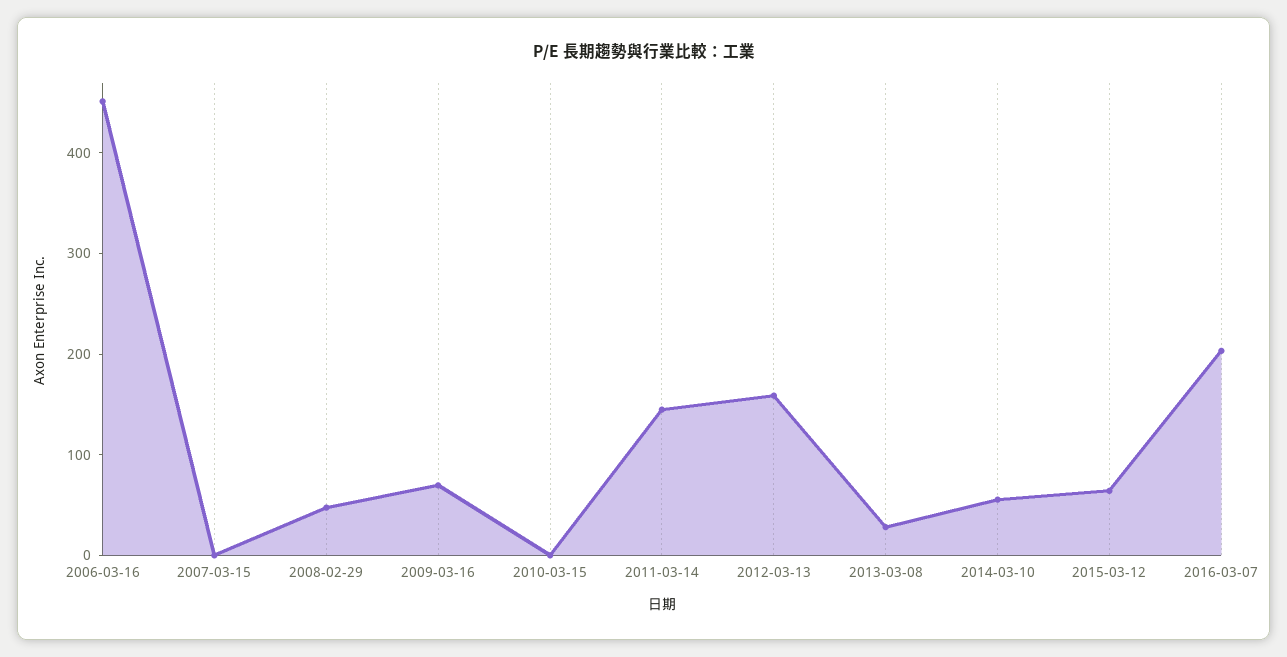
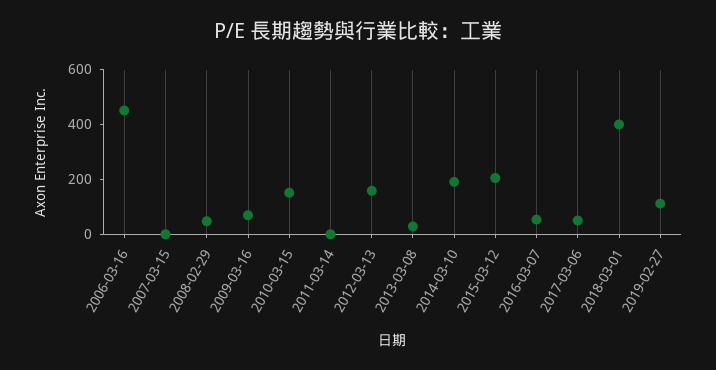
2010-03-15: 0 -> 150
2011-03-14: 140 -> 0
2014-03-10: 60 -> 200
2015-03-12: 60 -> 200
2016-03-07: 200 -> 50
2017-03-06: none -> 50
2018-03-01: none -> 400
2019-02-27: none -> 100

